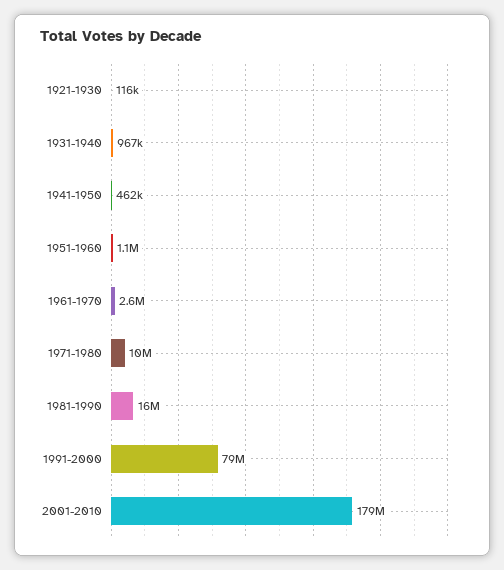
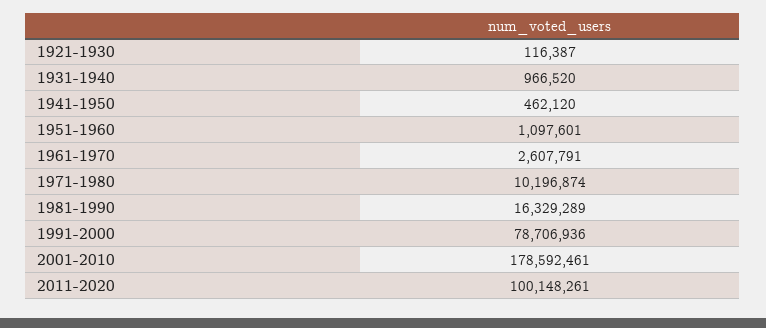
2011-2020: none -> 100148261

